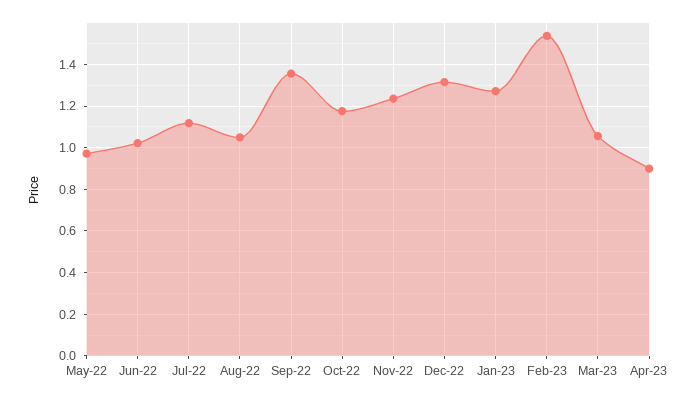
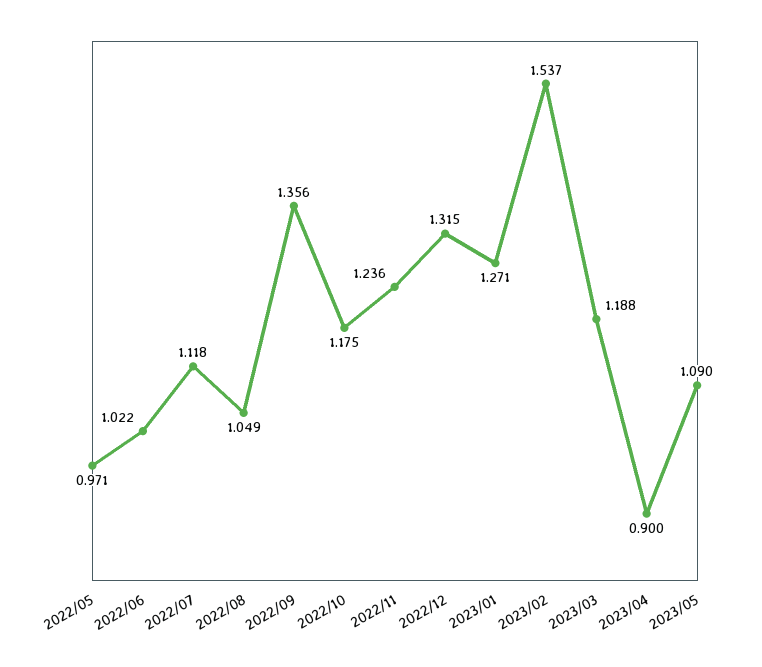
Mar-23: 1.05 -> 1.188
2023/05: none -> 1.09

